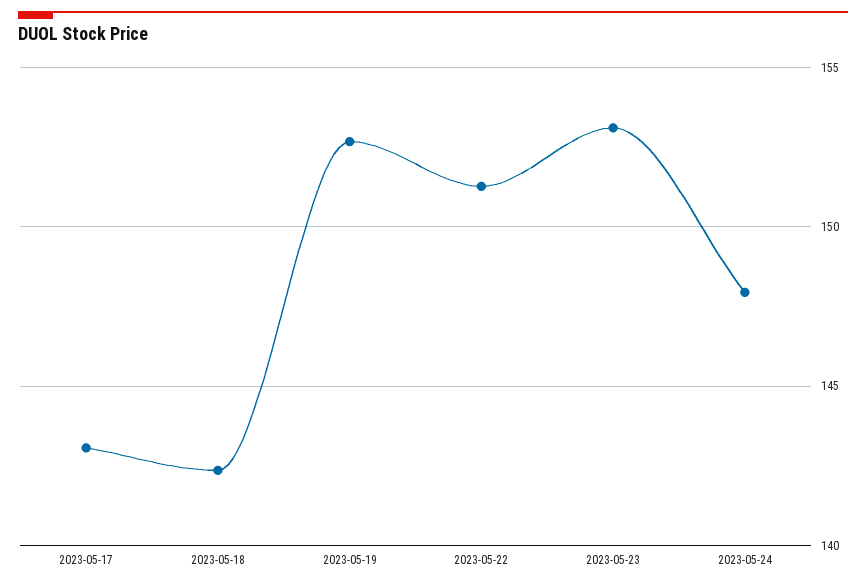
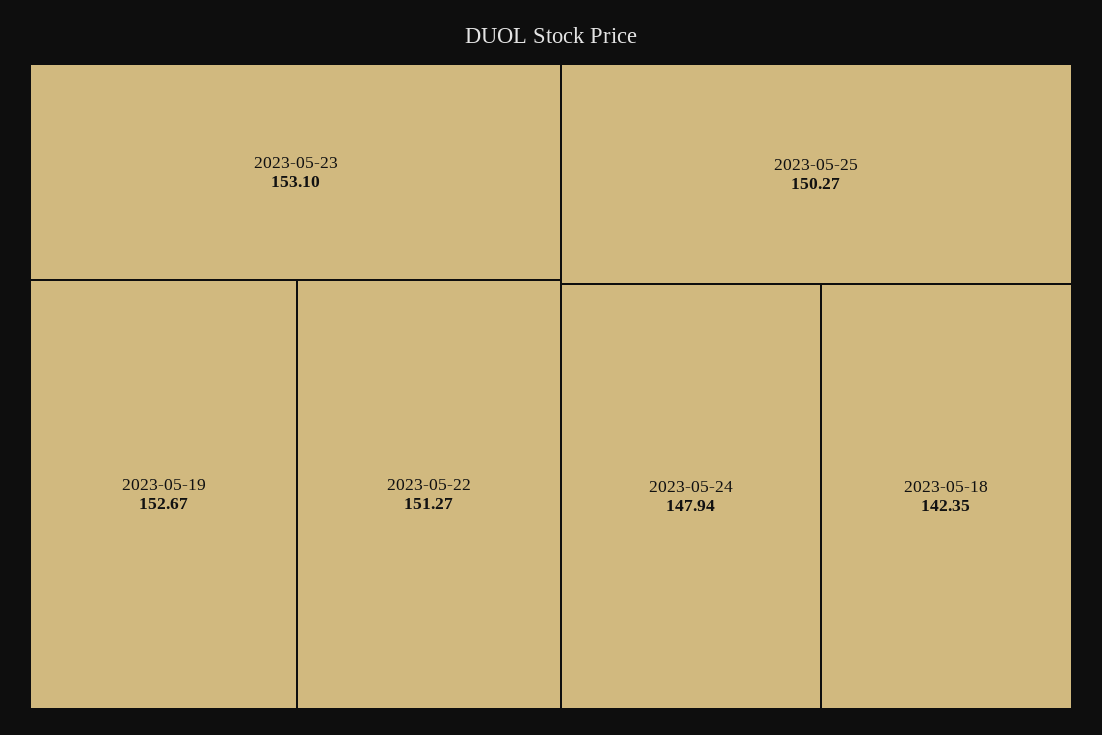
2023-05-17: 143 -> none
2023-05-25: none -> 150.27

